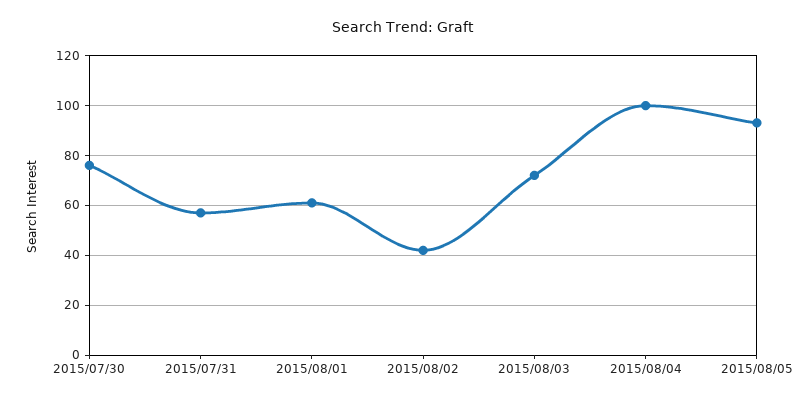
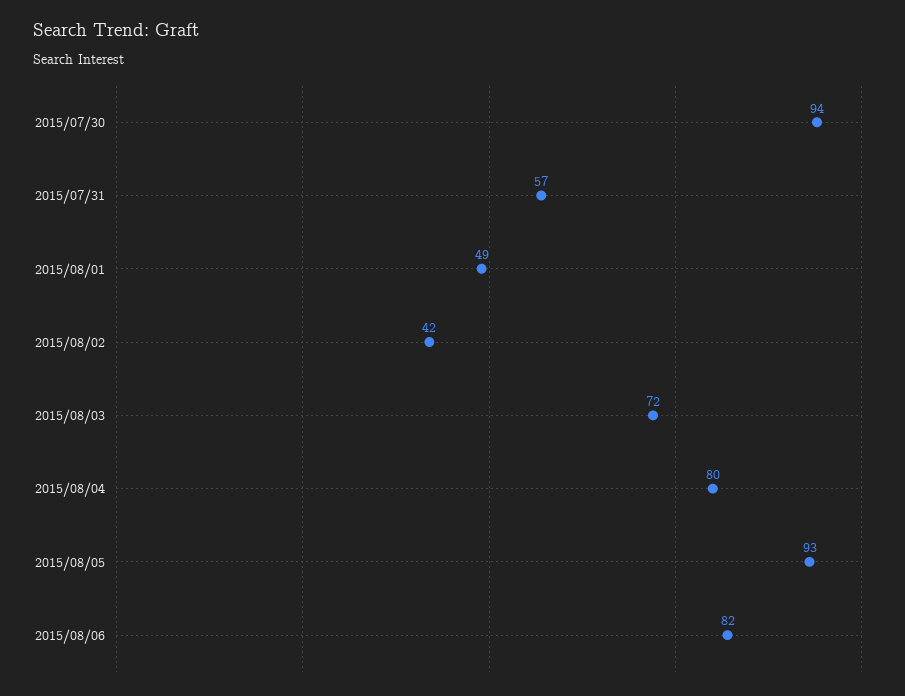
2015/07/30: 75 -> 94
2015/08/01: 60 -> 49
2015/08/04: 100 -> 80
2015/08/06: none -> 82

